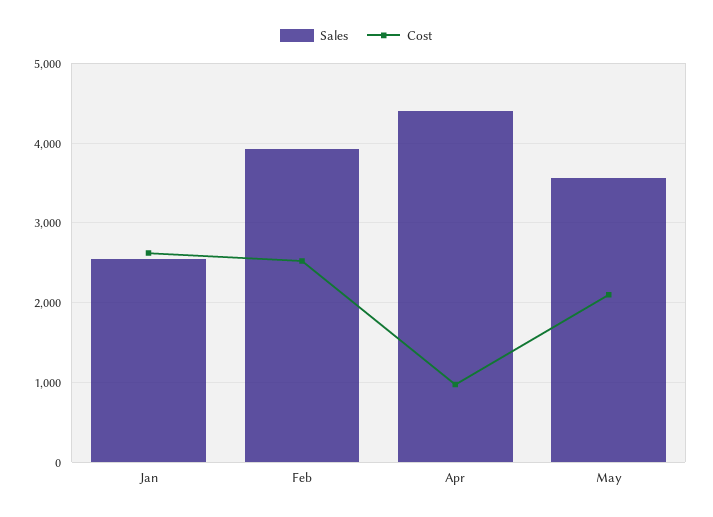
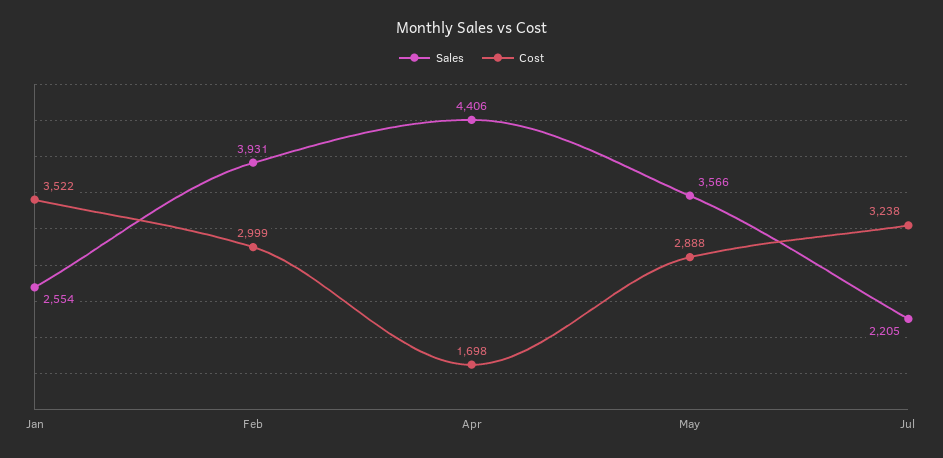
Cost, Jan: 2600 -> 3522
Cost, Feb: 2500 -> 2999
Cost, Apr: 1000 -> 1698
Cost, May: 2100 -> 2888
Sales, Jul: none -> 2205
Cost, Jul: none -> 3238

